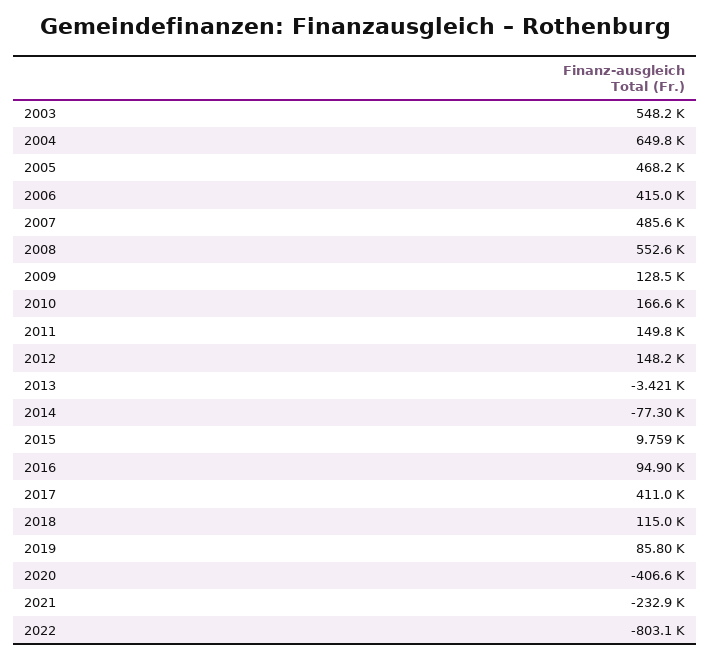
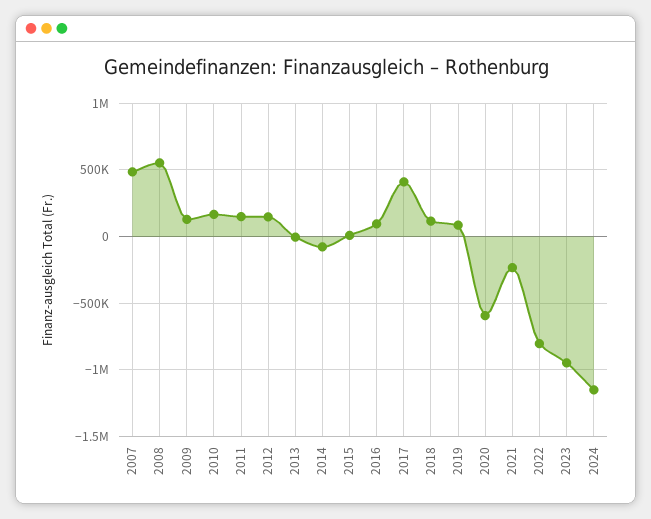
2003: 548200 -> none
2004: 649800 -> none
2005: 468200 -> none
2006: 415000 -> none
2020: -406600 -> -600000
2023: none -> -950000
2024: none -> -1150000

